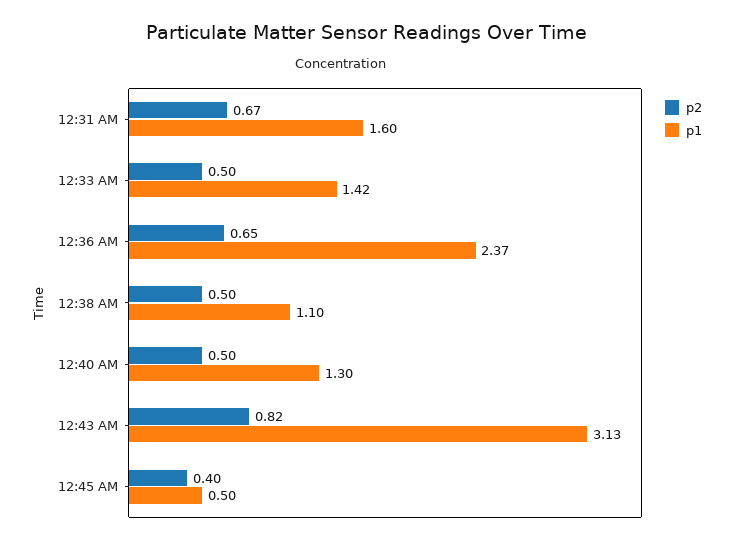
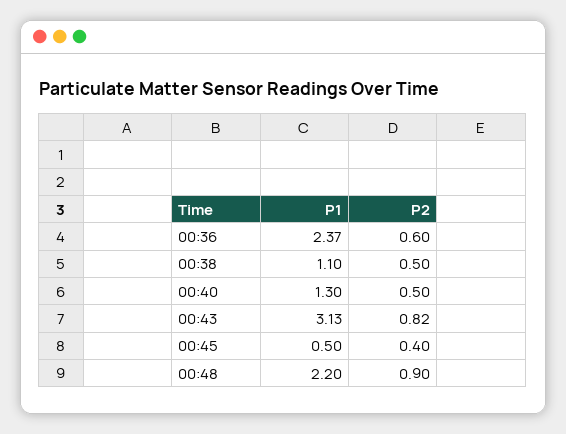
p2, 12:31 AM: 0.67 -> none
p1, 12:31 AM: 1.6 -> none
p2, 12:33 AM: 0.5 -> none
p1, 12:33 AM: 1.42 -> none
p2, 12:36 AM: 0.65 -> 0.6
p1, 00:48: none -> 2.2
p2, 00:48: none -> 0.9

